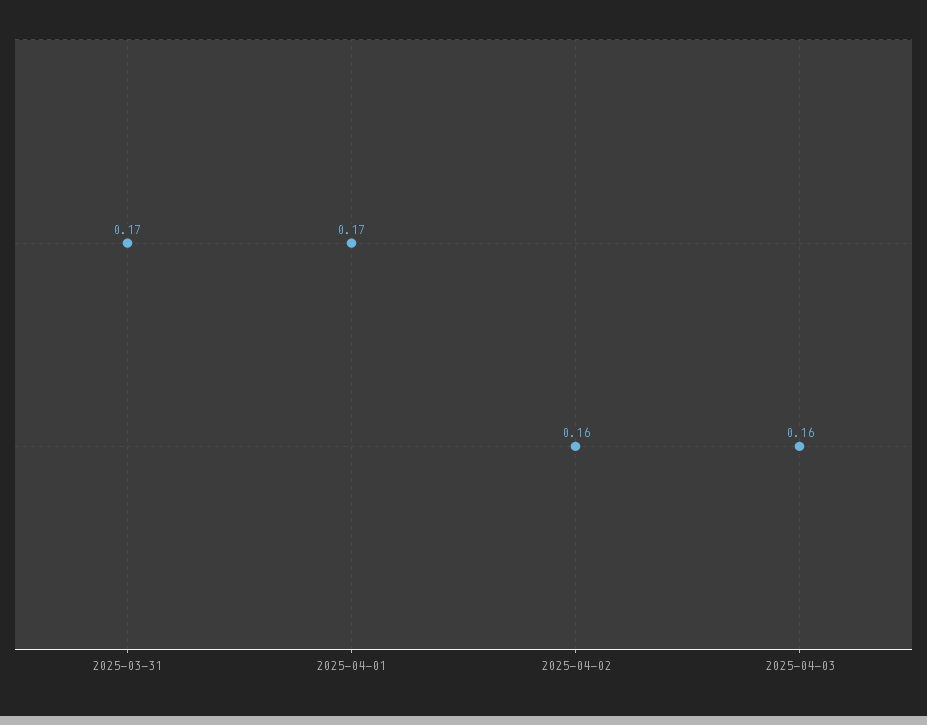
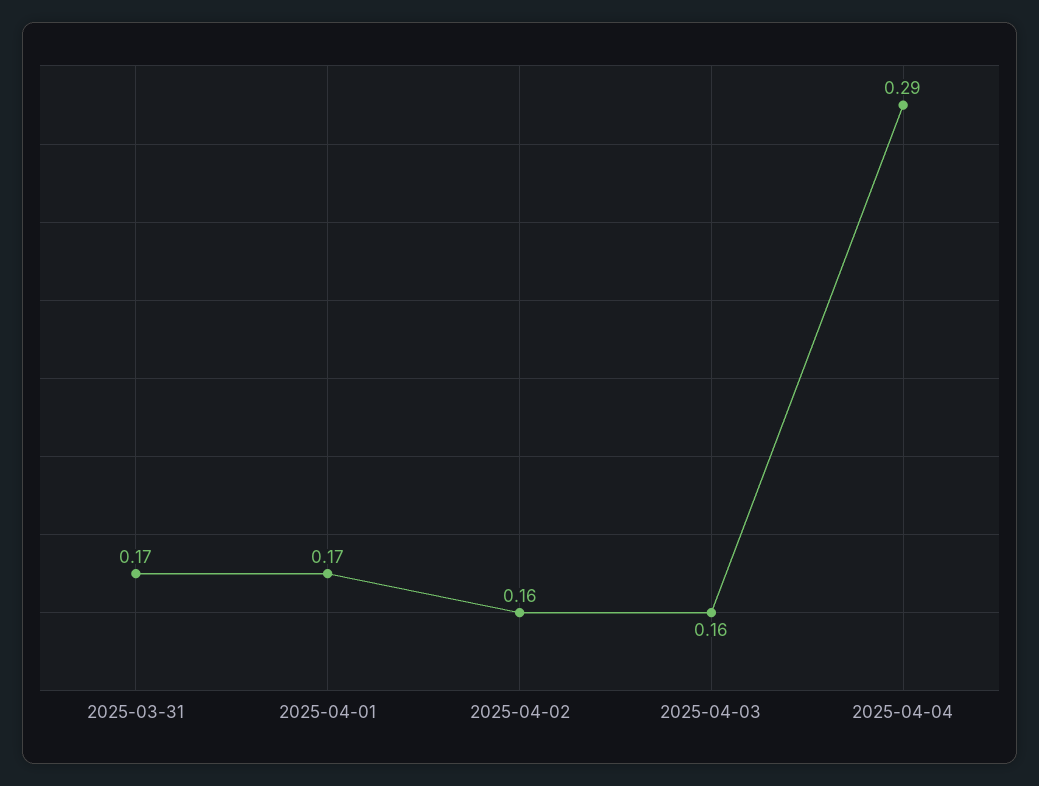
2025-04-04: none -> 0.29

